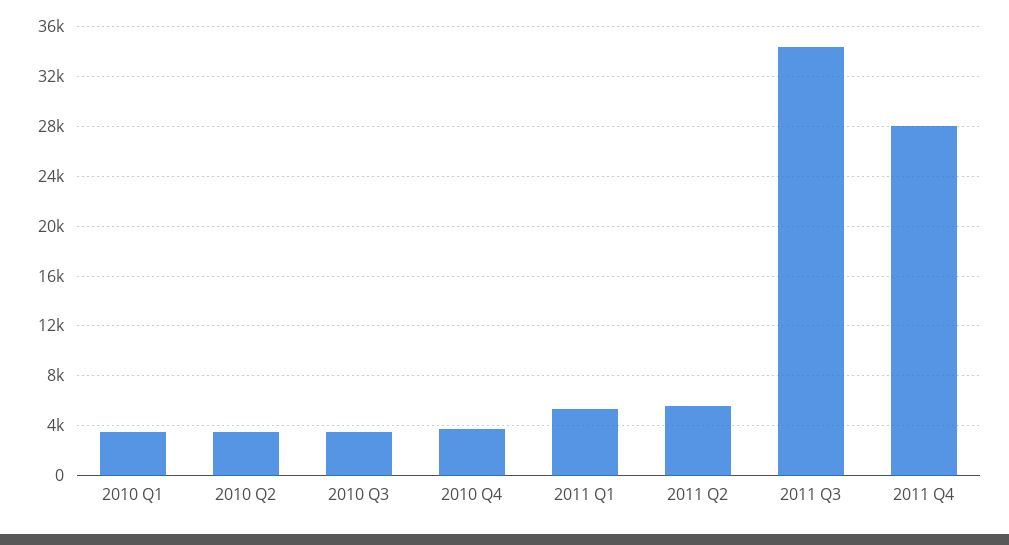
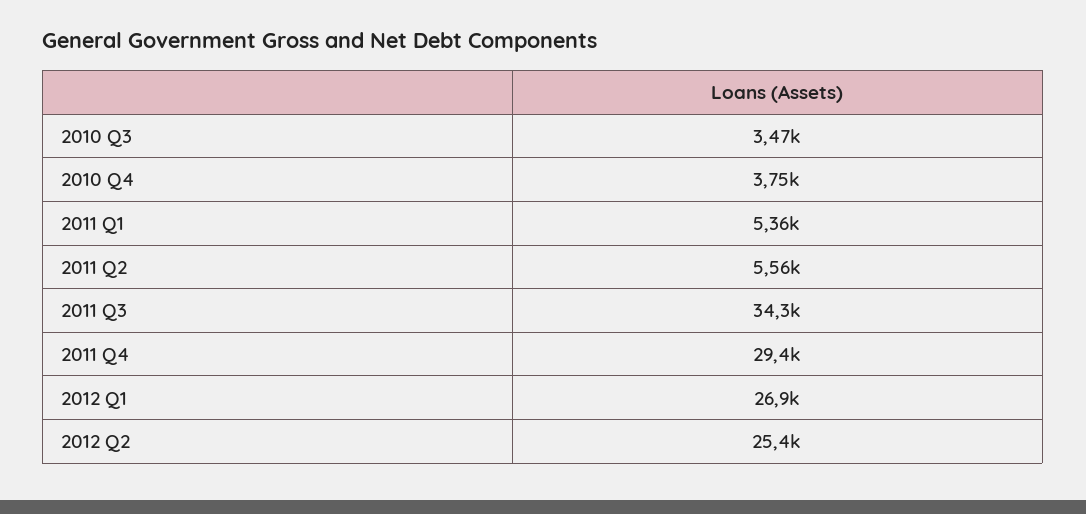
2010 Q1: 3500 -> none
2010 Q2: 3500 -> none
2011 Q4: 28000 -> 29400
2012 Q1: none -> 26900
2012 Q2: none -> 25400

